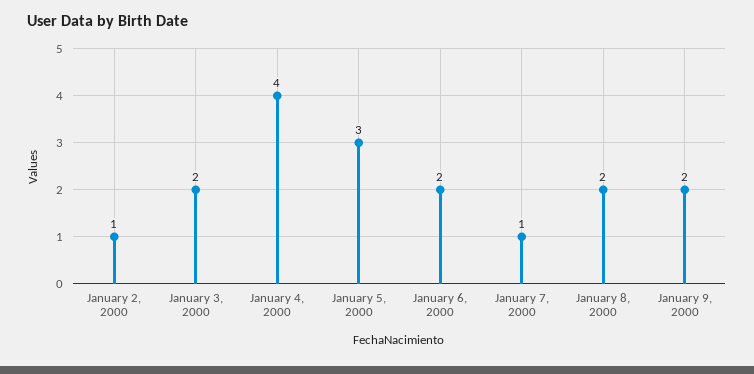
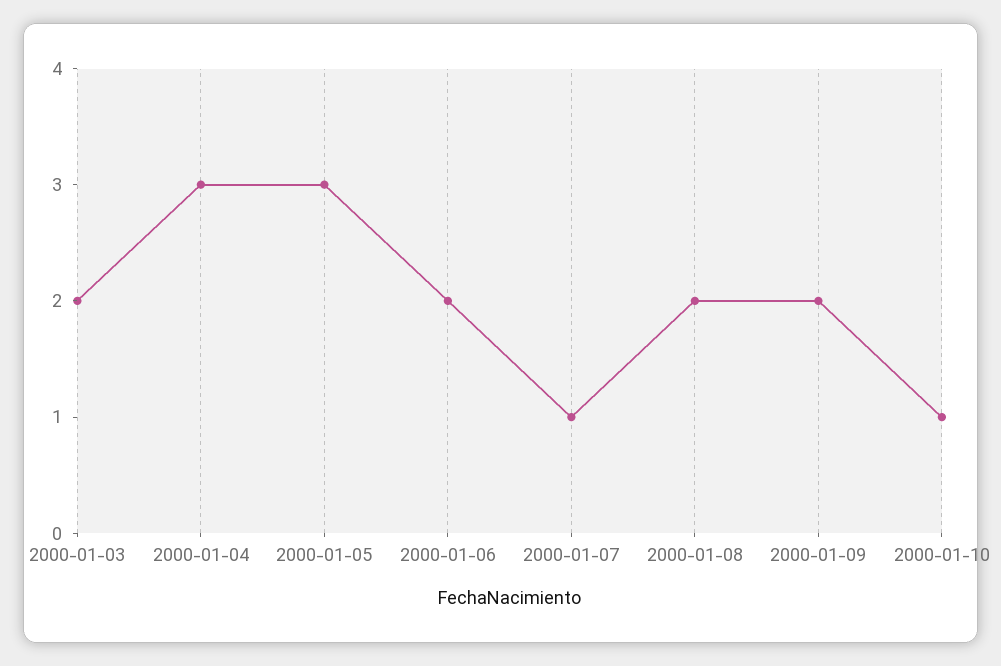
January 2, 2000: 1 -> none
January 4, 2000: 4 -> 3
2000-01-10: none -> 1

